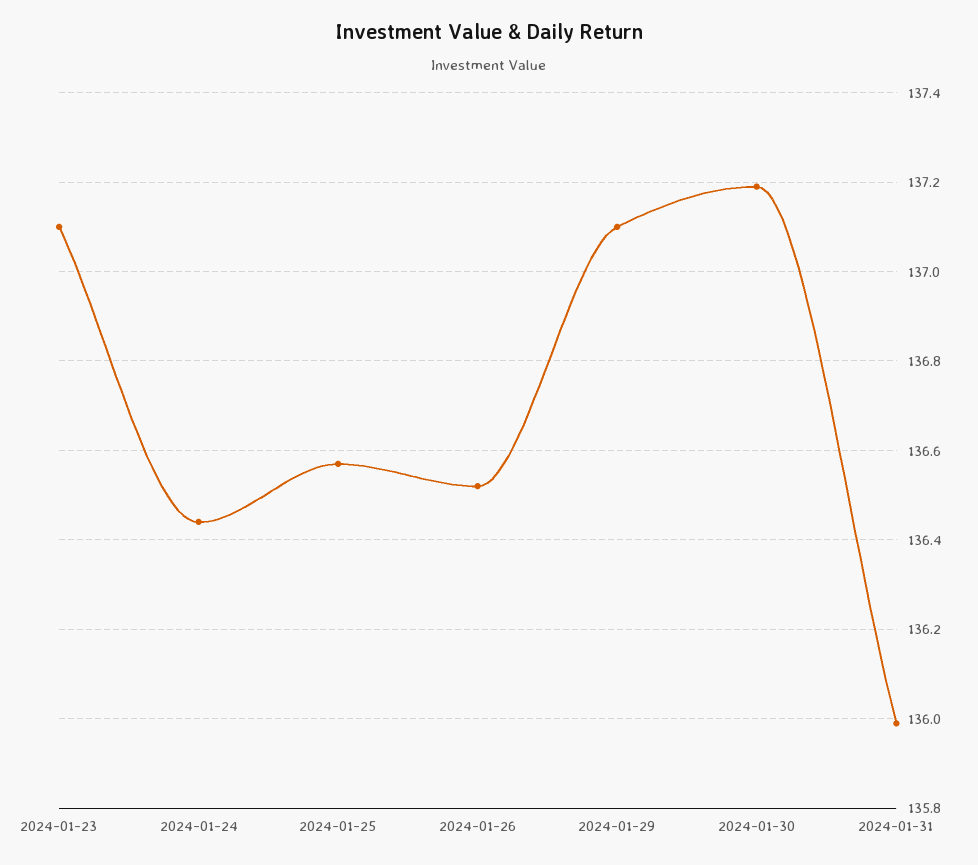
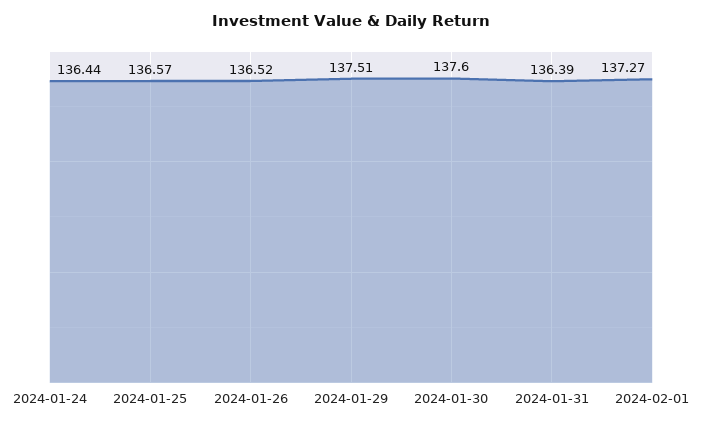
2024-01-23: 137.1 -> none
2024-01-29: 137.1 -> 137.51
2024-01-30: 137.2 -> 137.6
2024-01-31: 136 -> 136.39
2024-02-01: none -> 137.27

